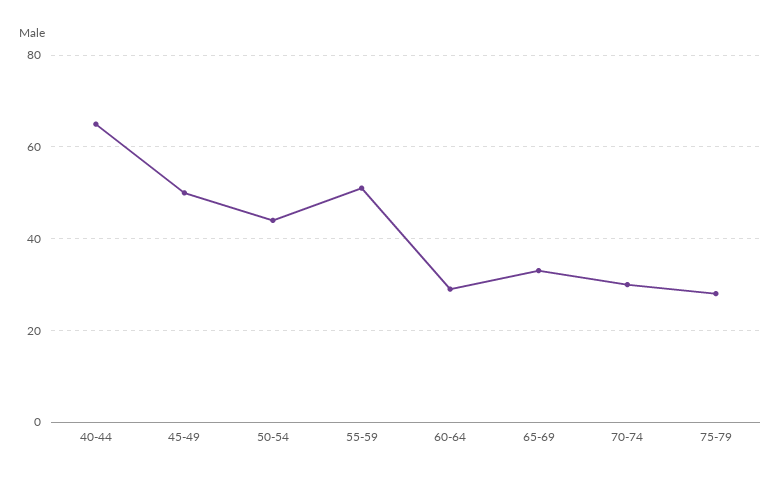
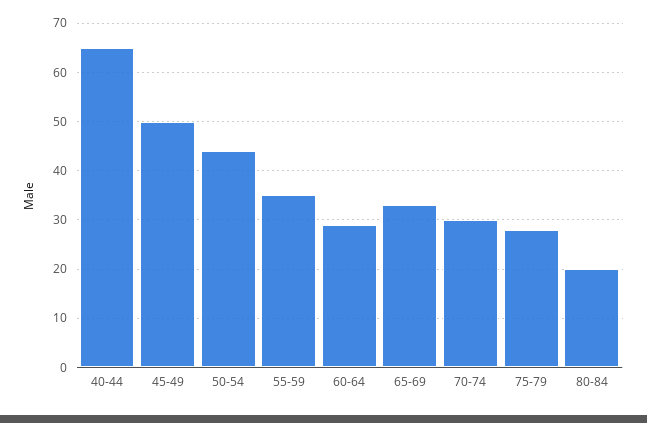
55-59: 50 -> 35
80-84: none -> 20

